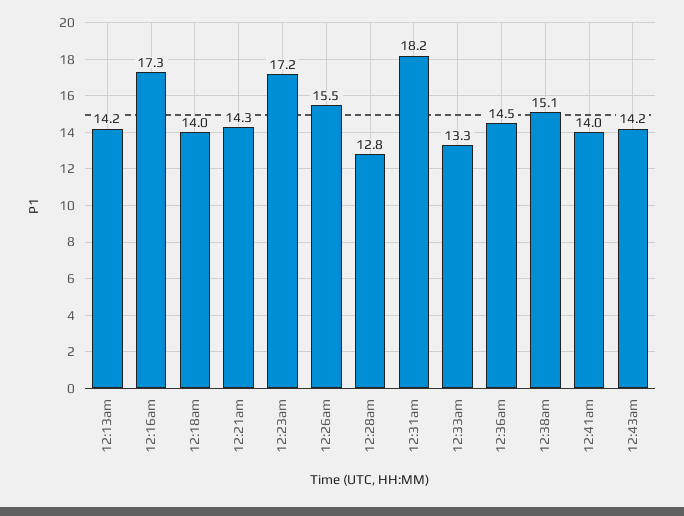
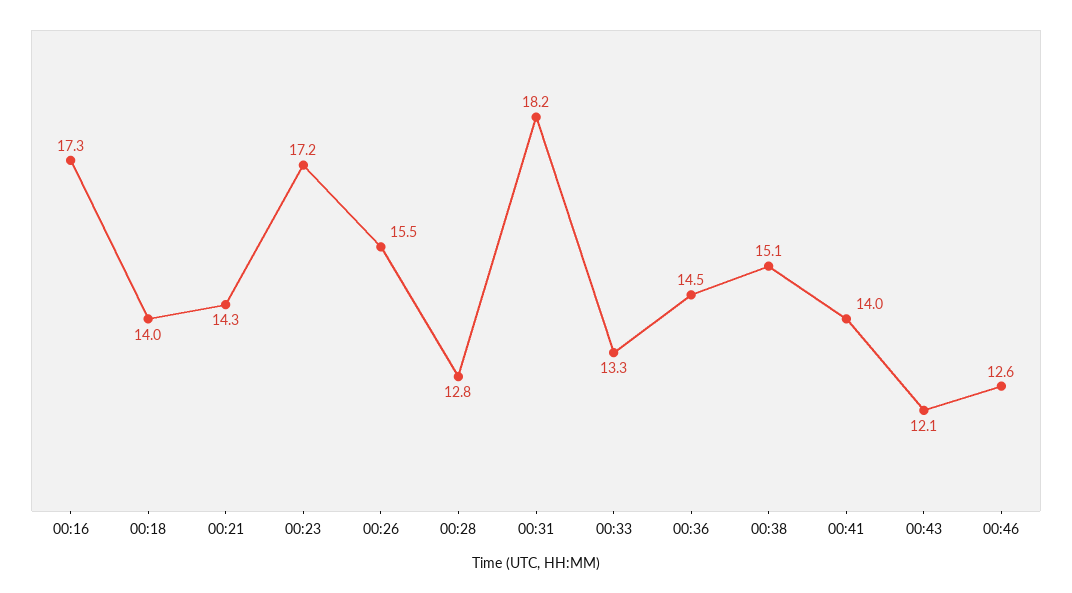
12:13am: 14.2 -> none
12:43am: 14.2 -> 12.1
00:46: none -> 12.6

